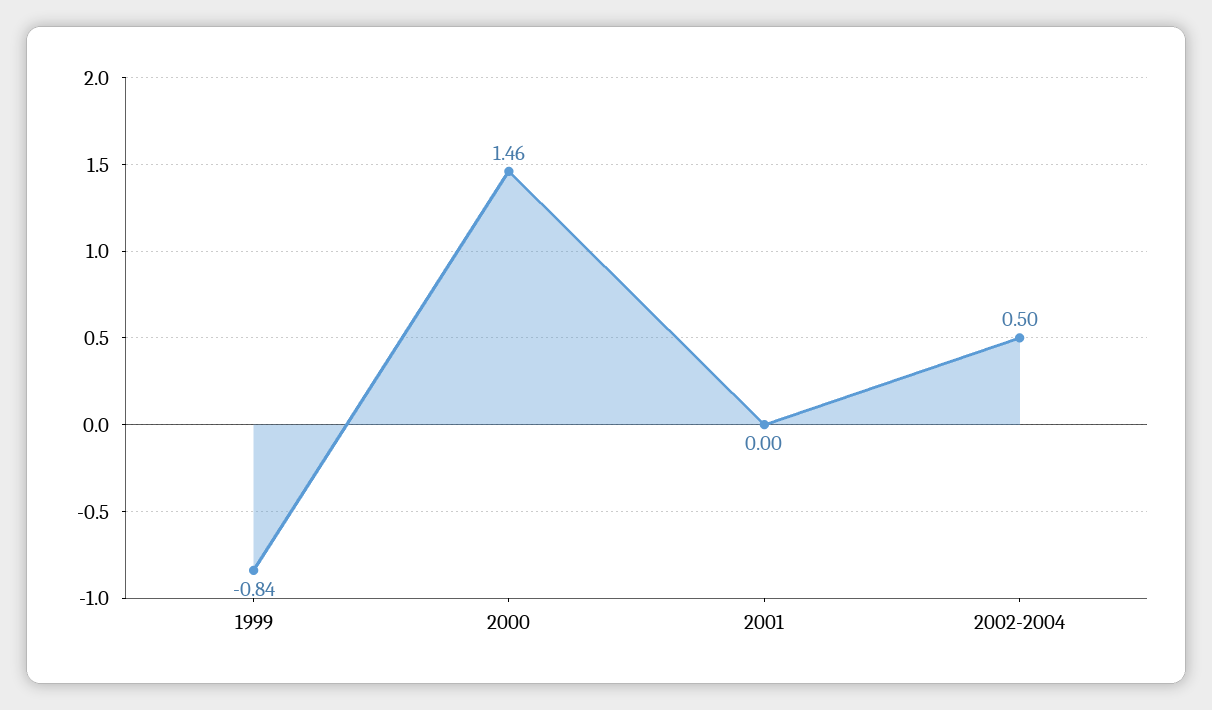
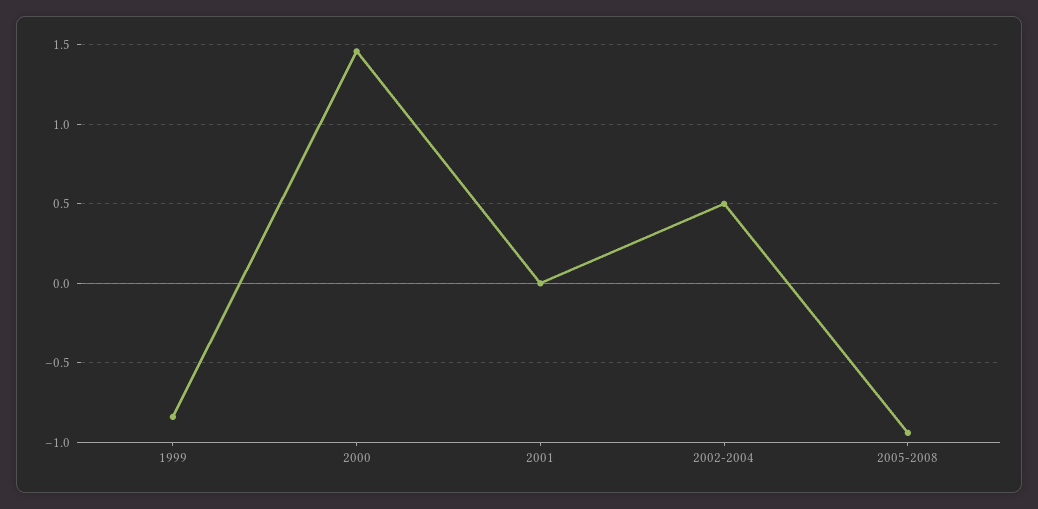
2005-2008: none -> -0.95

